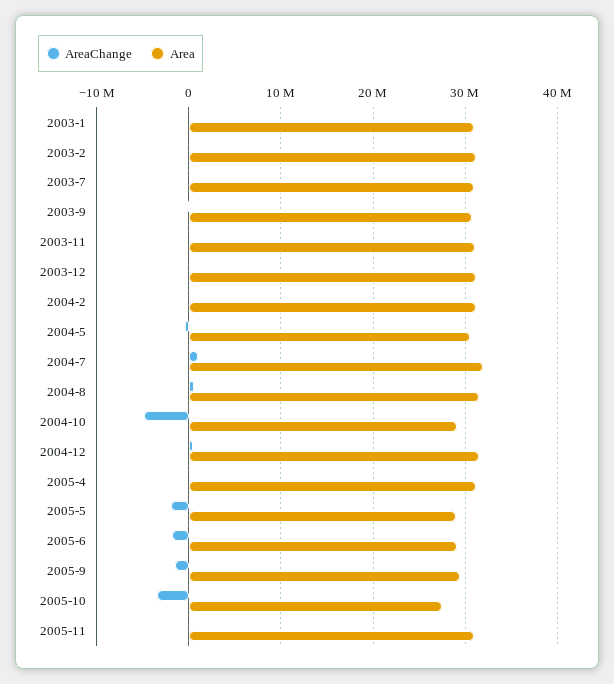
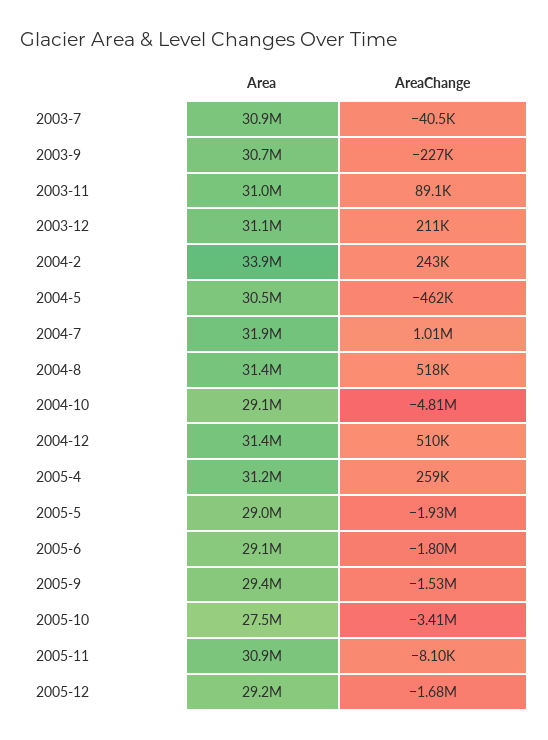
AreaChange, 2003-1: 0 -> none
Area, 2003-1: 31000000 -> none
AreaChange, 2003-2: 0 -> none
Area, 2003-2: 31000000 -> none
Area, 2004-2: 31000000 -> 33900000
Area, 2005-12: none -> 29200000
AreaChange, 2005-12: none -> -1680000

